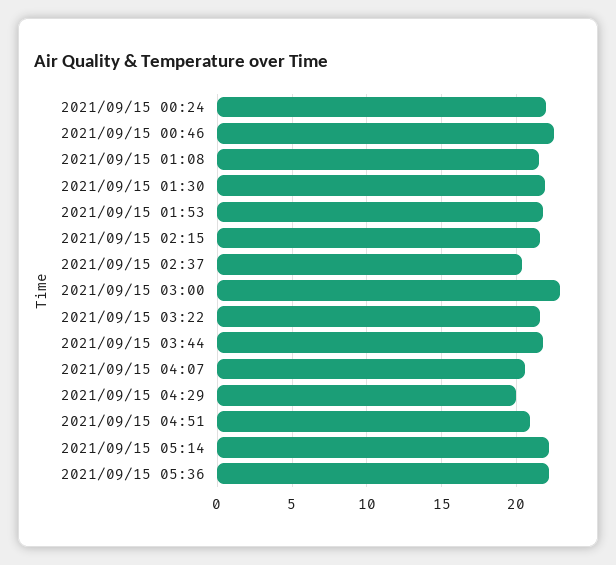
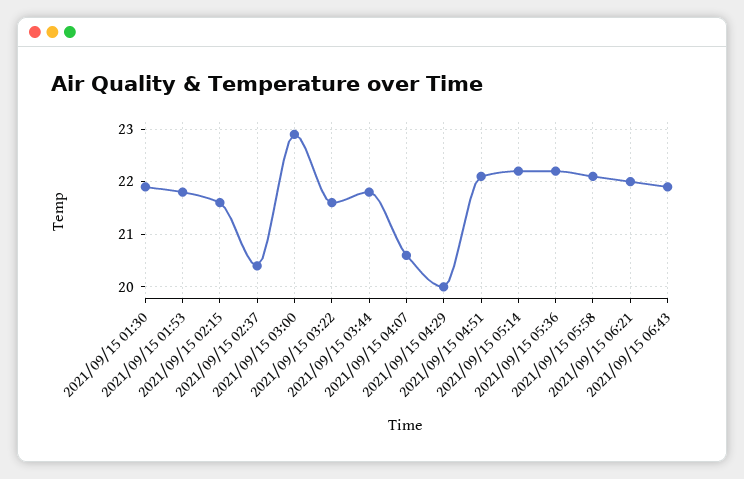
2021/09/15 00:24: 22 -> none
2021/09/15 00:46: 22.5 -> none
2021/09/15 01:08: 21.5 -> none
2021/09/15 04:51: 21 -> 22
2021/09/15 05:58: none -> 22
2021/09/15 06:21: none -> 22
2021/09/15 06:43: none -> 22

